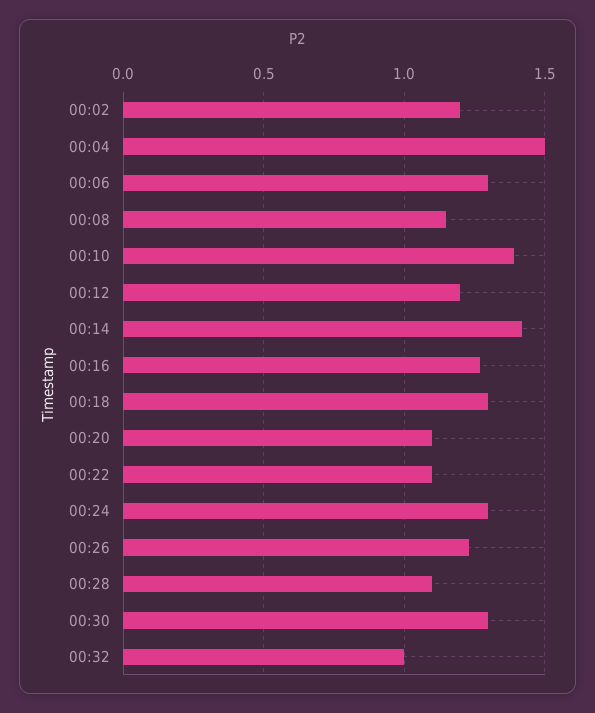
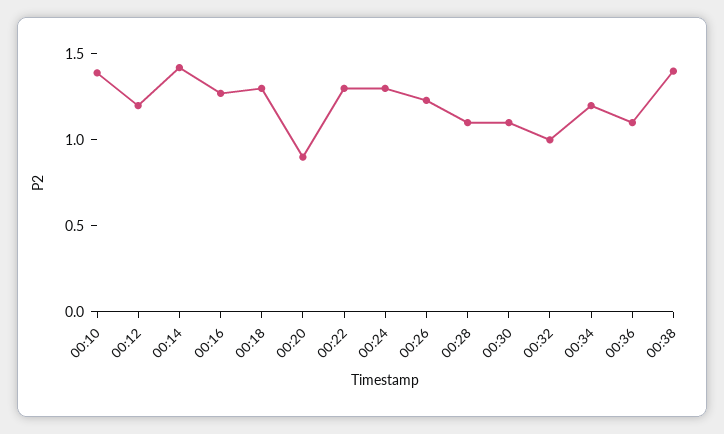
00:02: 1.2 -> none
00:04: 1.5 -> none
00:06: 1.3 -> none
00:08: 1.15 -> none
00:20: 1.1 -> 0.9
00:22: 1.1 -> 1.3
00:30: 1.3 -> 1.1
00:34: none -> 1.2
00:36: none -> 1.1
00:38: none -> 1.4

